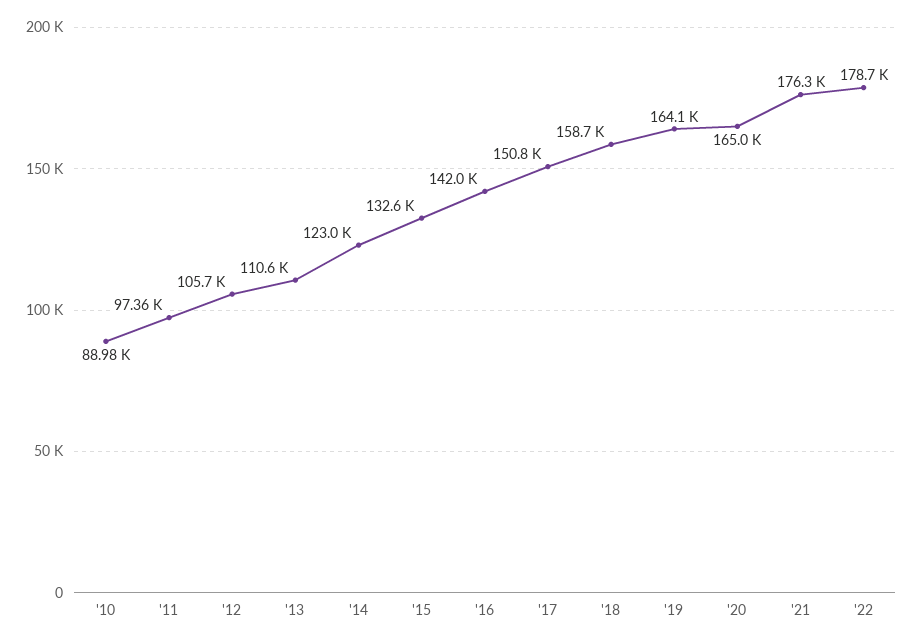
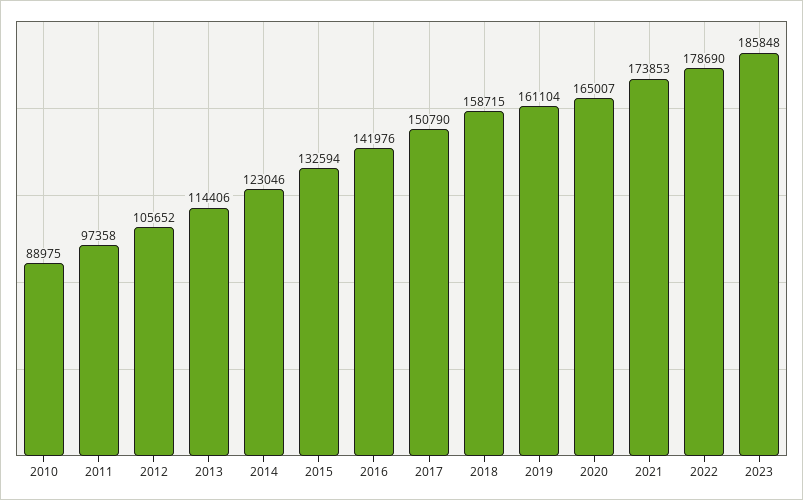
'13: 110600 -> 114406
'19: 164100 -> 161104
'21: 176300 -> 173853
2023: none -> 185848

